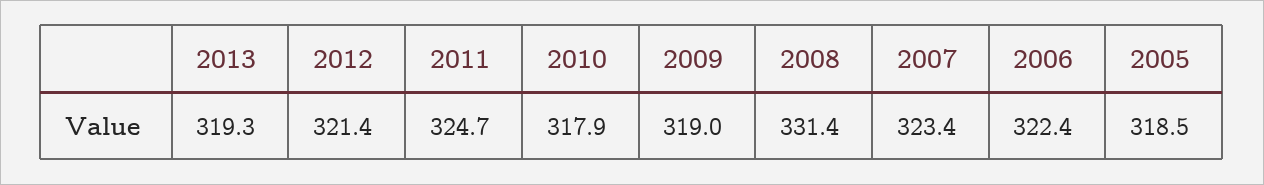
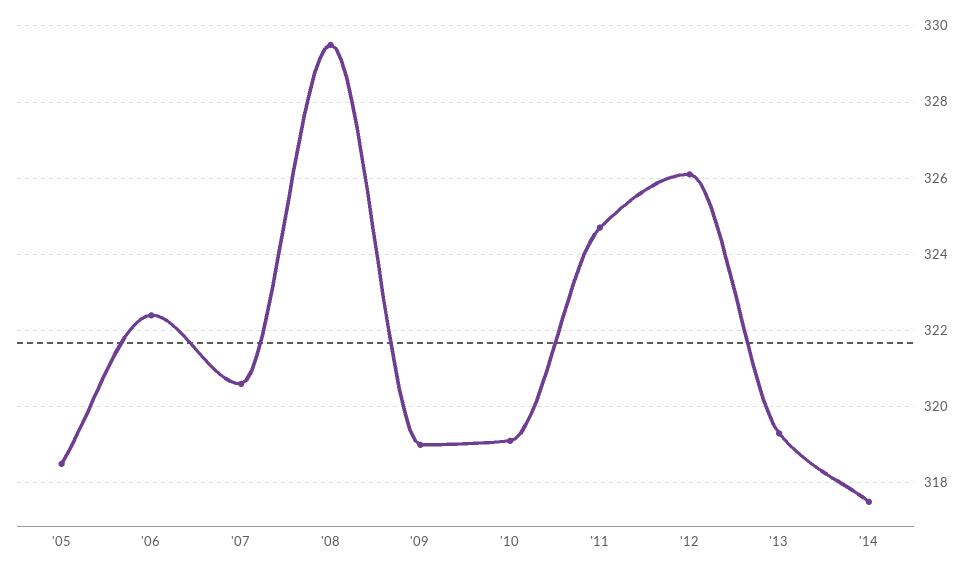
2012: 321.4 -> 326
2010: 317.9 -> 319
2008: 331.4 -> 329.5
2007: 323.4 -> 320.5
'14: none -> 317.5

